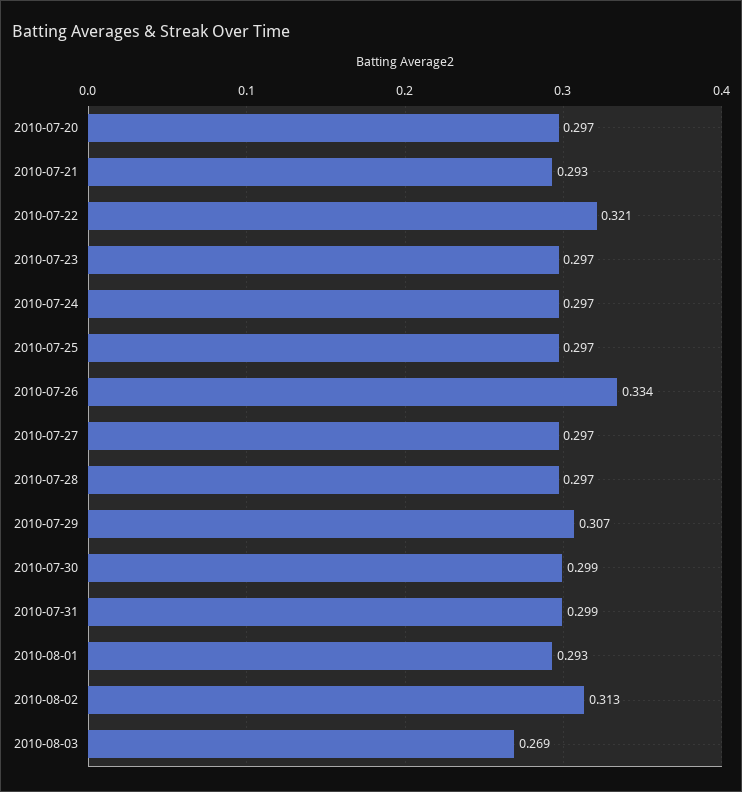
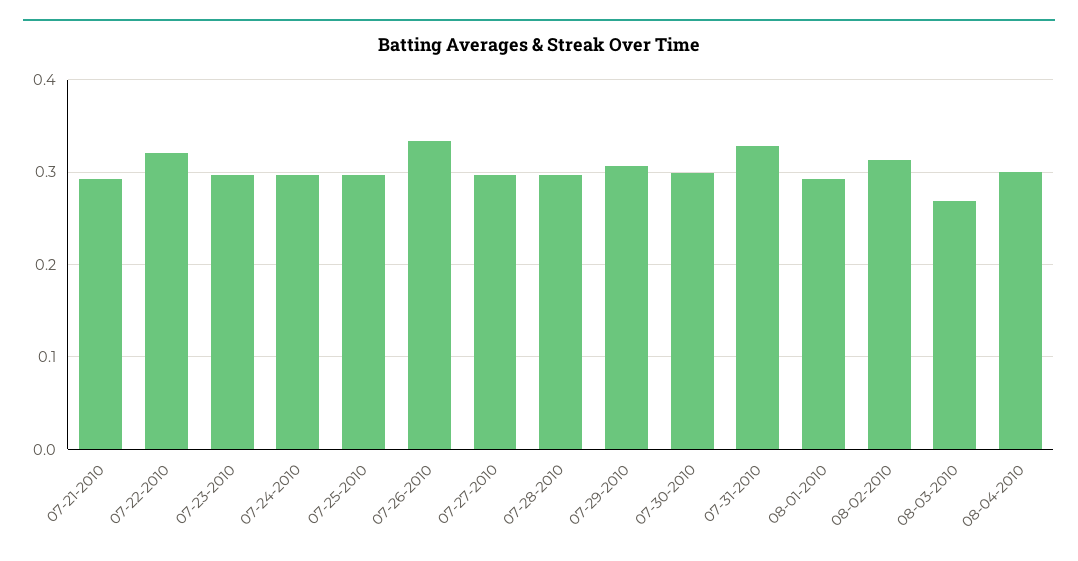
2010-07-20: 0.297 -> none
2010-07-31: 0.299 -> 0.33
08-04-2010: none -> 0.3

